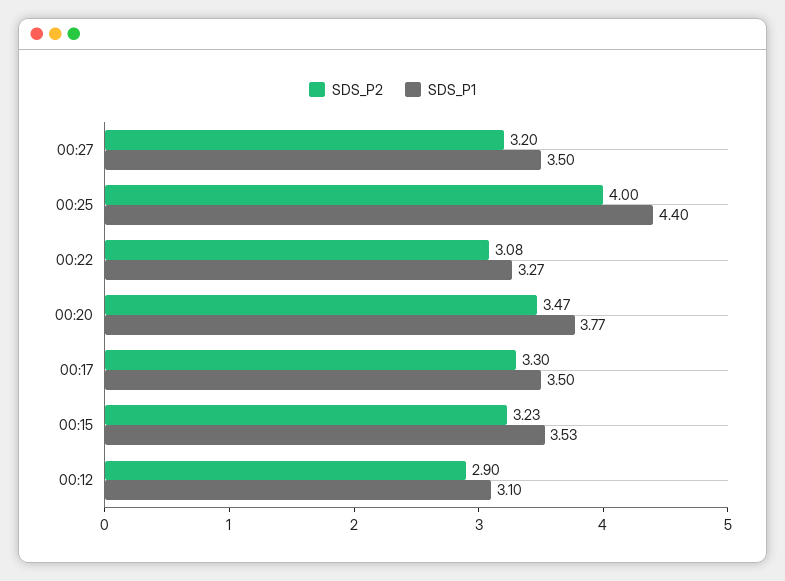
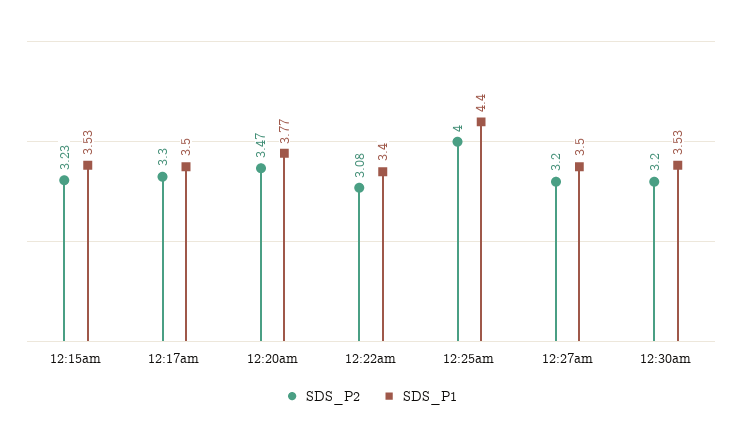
SDS_P1, 00:22: 3.27 -> 3.4
SDS_P2, 00:12: 2.9 -> none
SDS_P1, 00:12: 3.1 -> none
SDS_P2, 12:30am: none -> 3.2
SDS_P1, 12:30am: none -> 3.53

